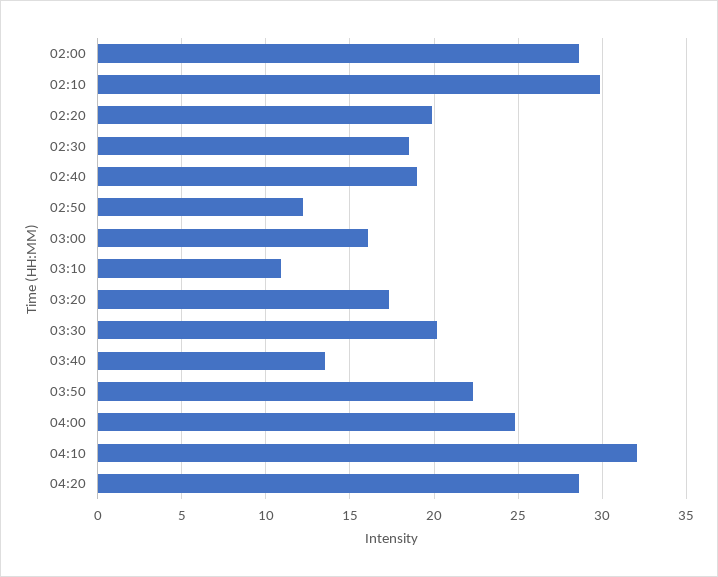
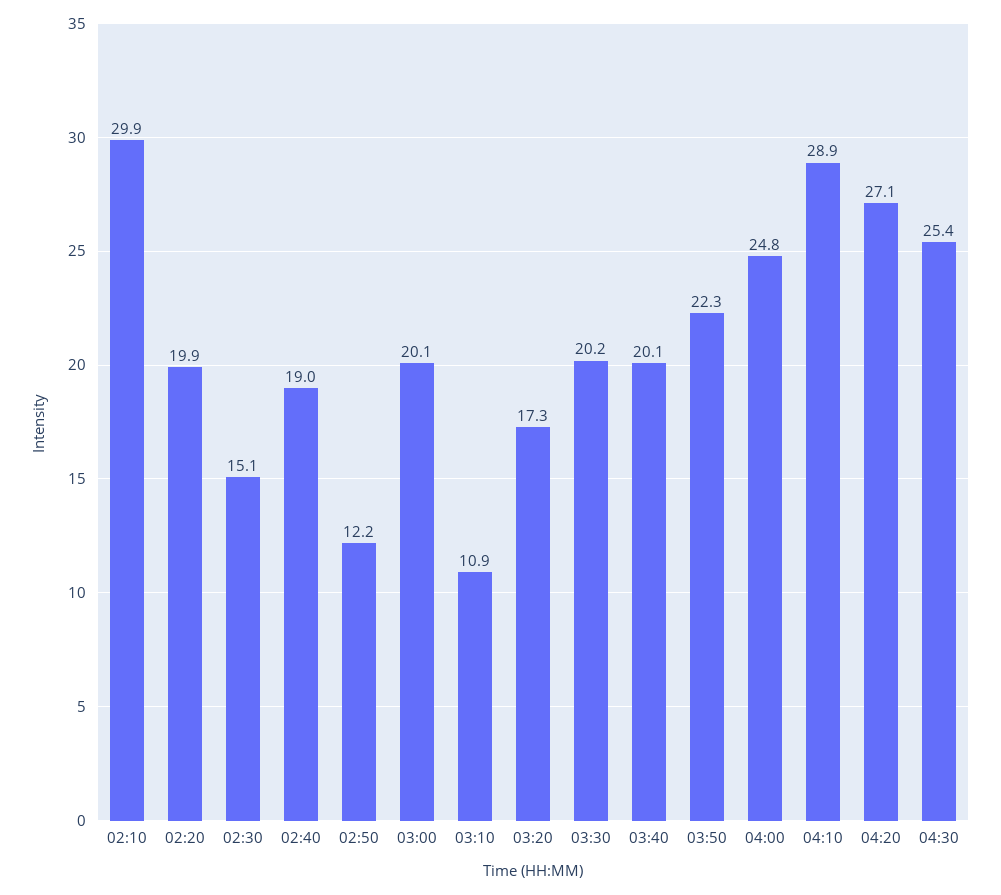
02:00: 28.5 -> none
02:30: 18.5 -> 15.1
03:00: 16 -> 20.1
03:40: 13.5 -> 20.1
04:10: 32 -> 28.9
04:20: 28.5 -> 27.1
04:30: none -> 25.4

